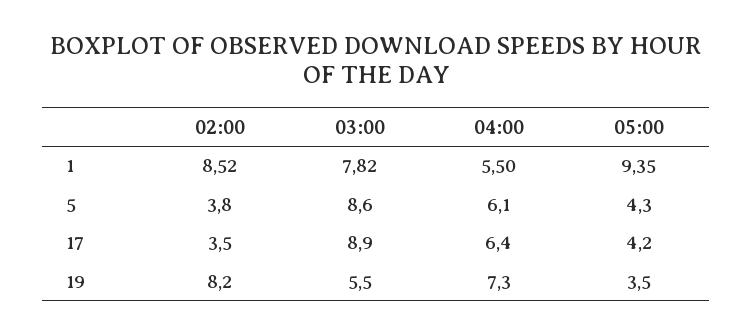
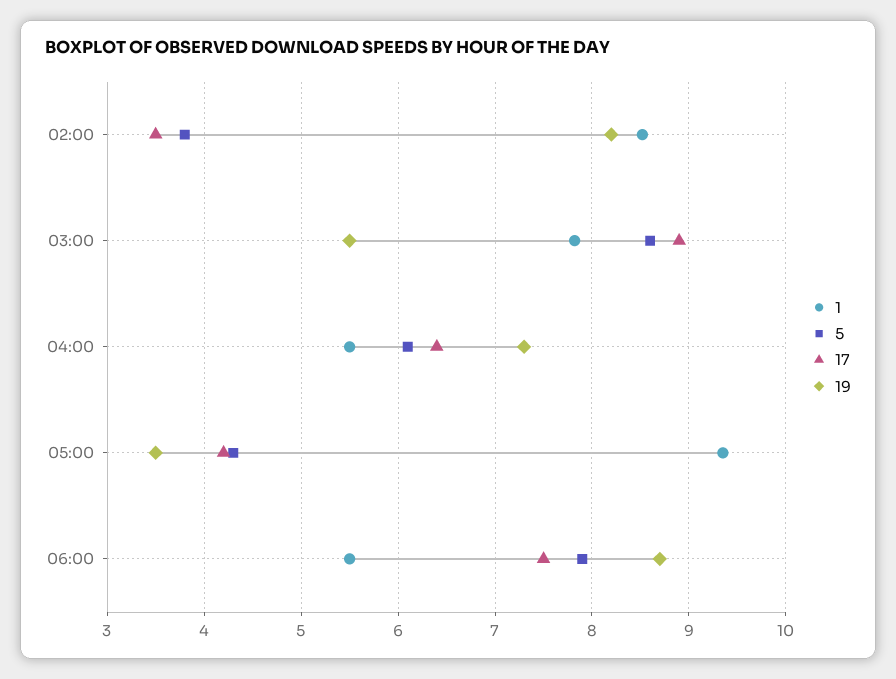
1, 06:00: none -> 5.5
5, 06:00: none -> 7.9
17, 06:00: none -> 7.5
19, 06:00: none -> 8.7

